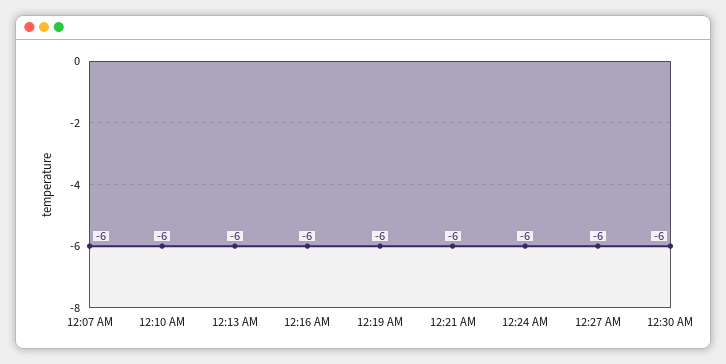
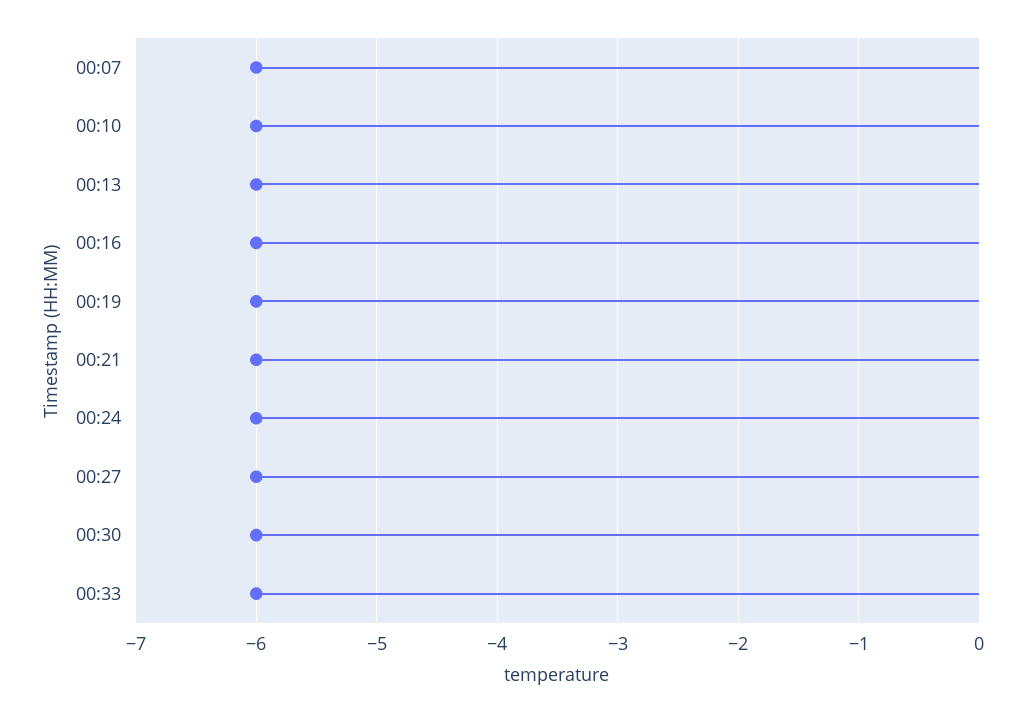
00:33: none -> -6

